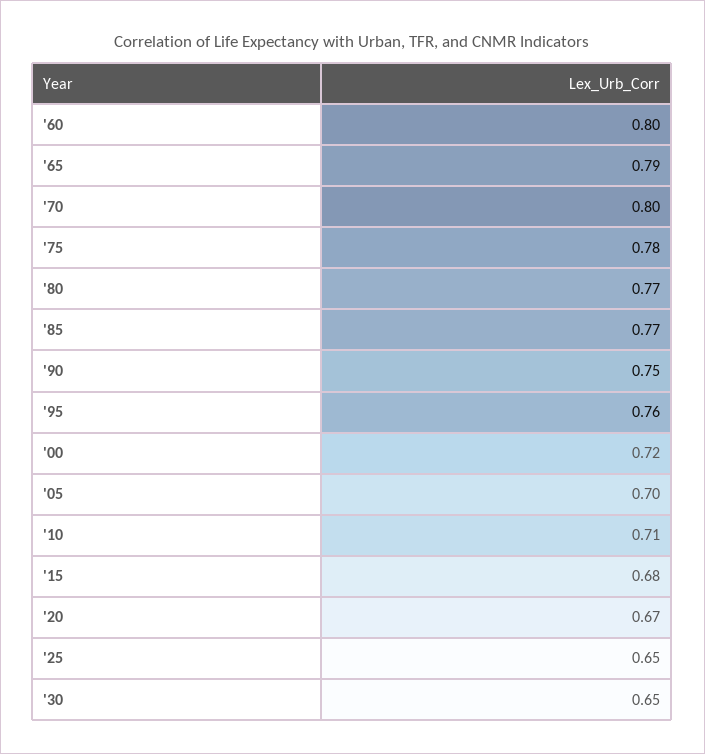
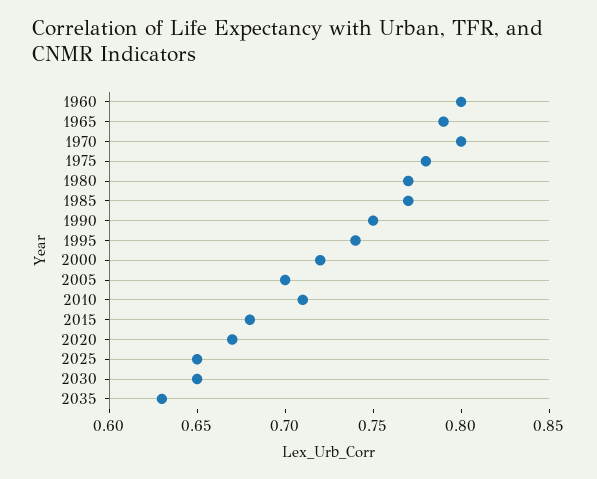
'95: 0.76 -> 0.74
2035: none -> 0.63

